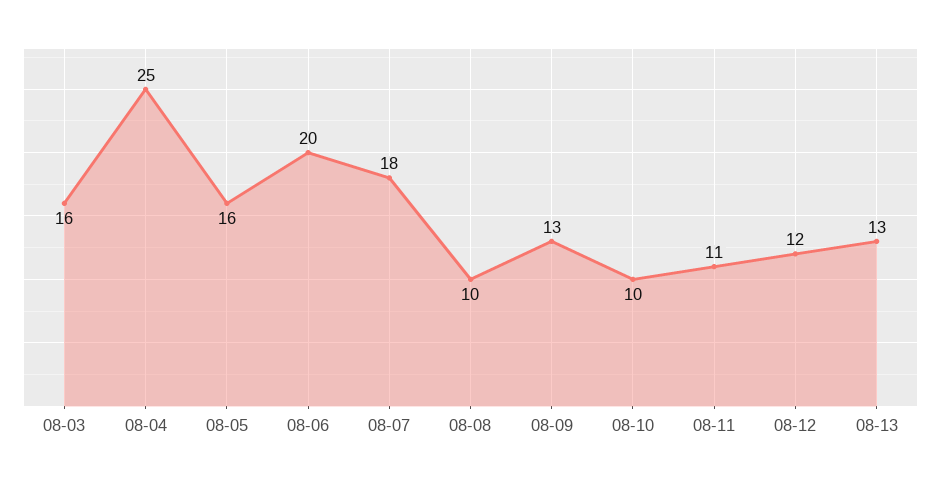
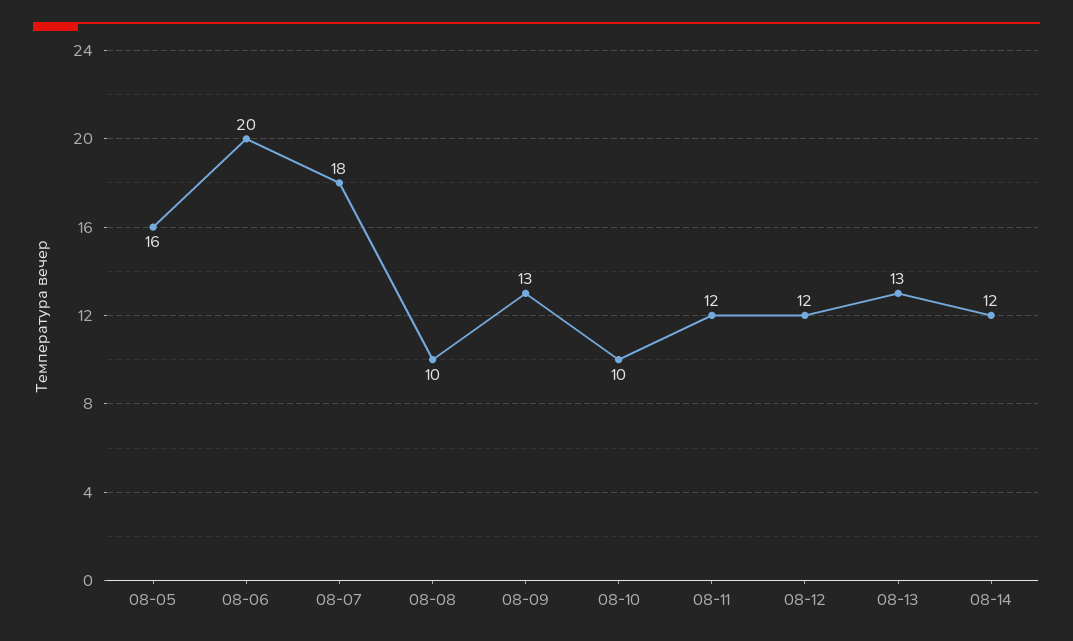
08-03: 16 -> none
08-04: 25 -> none
08-11: 11 -> 12
08-14: none -> 12

